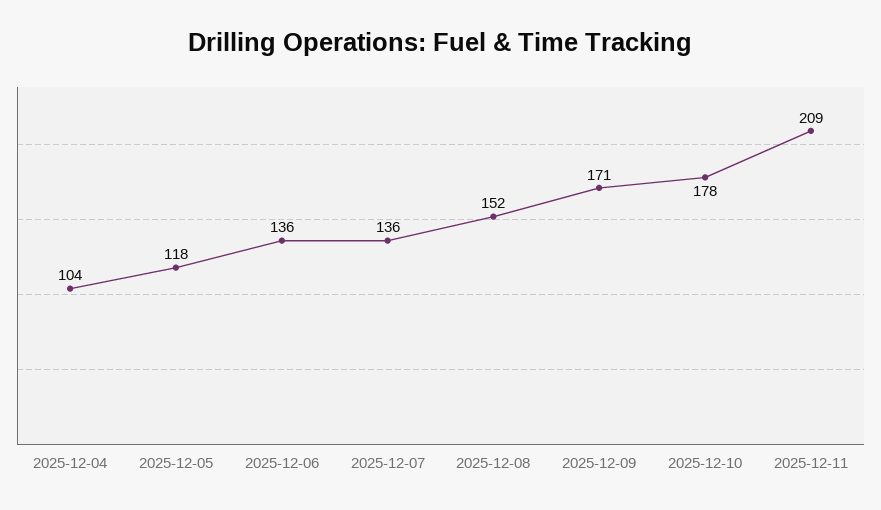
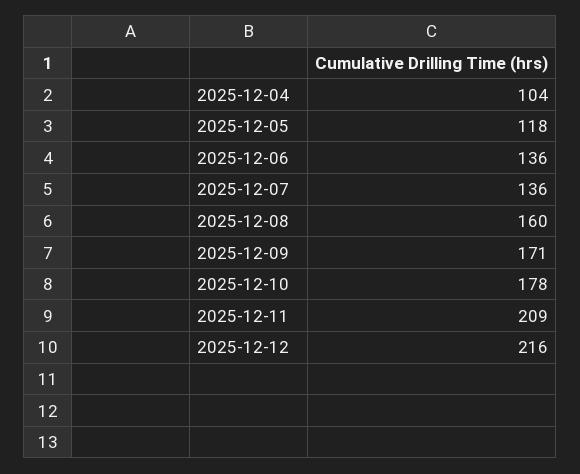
2025-12-08: 152 -> 160
2025-12-12: none -> 216

